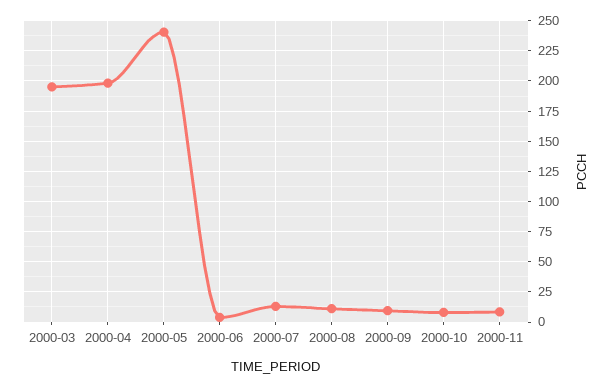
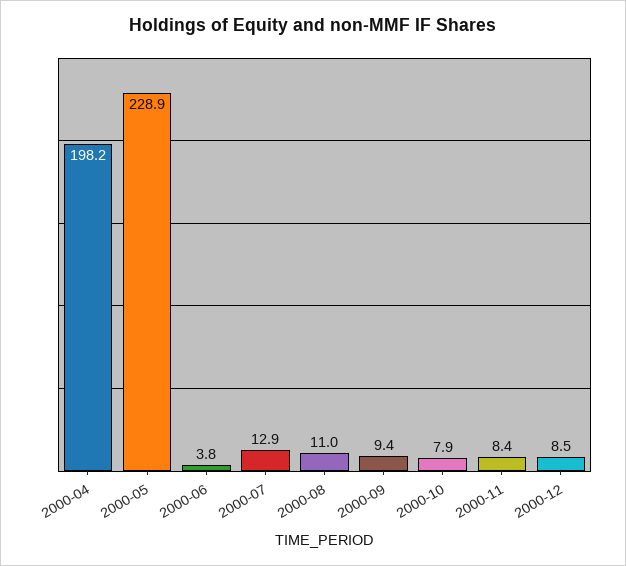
2000-03: 195 -> none
2000-05: 240 -> 228.9
2000-12: none -> 8.5

